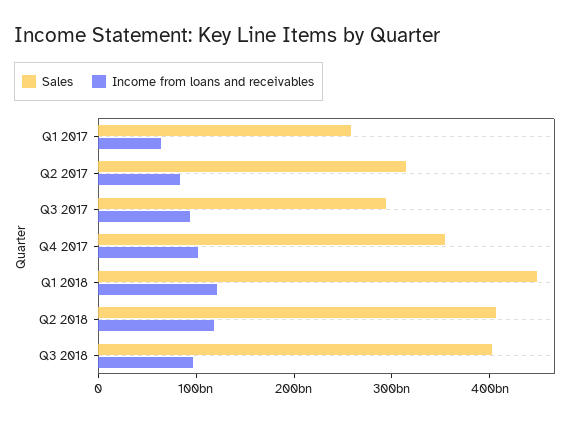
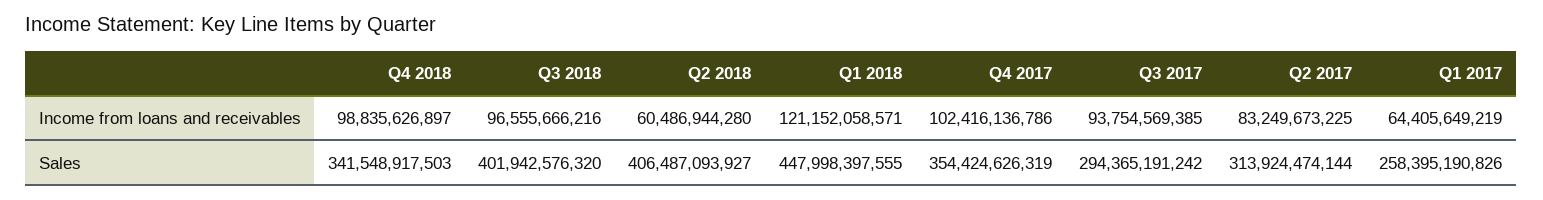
Income from loans and receivables, Q2 2018: 120000000000 -> 60486944280
Income from loans and receivables, Q4 2018: none -> 98835626897
Sales, Q4 2018: none -> 341548917503

